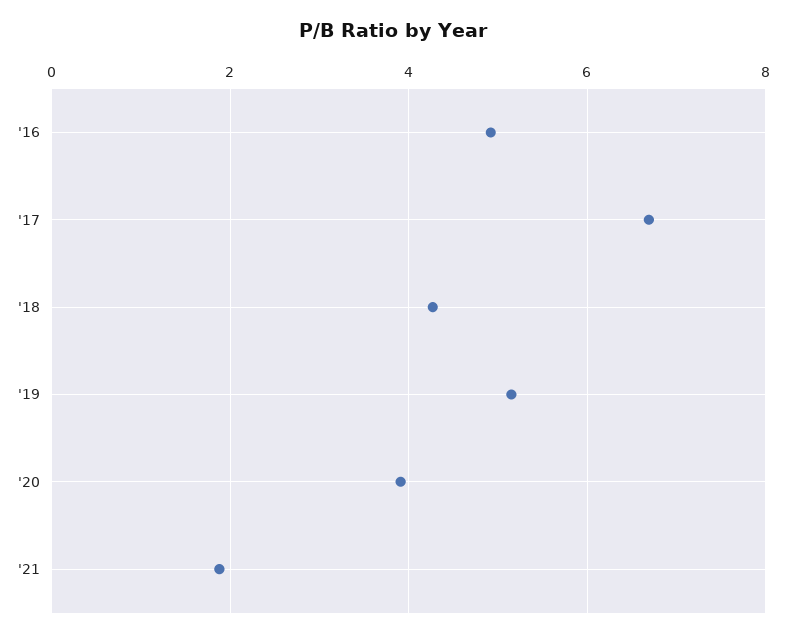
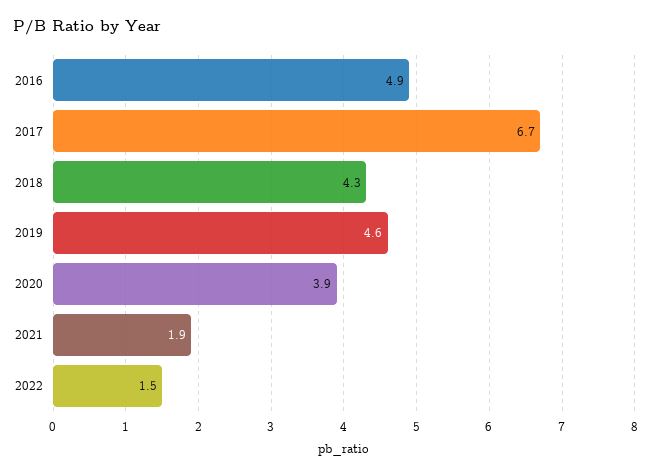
'19: 5.2 -> 4.6
2022: none -> 1.5

